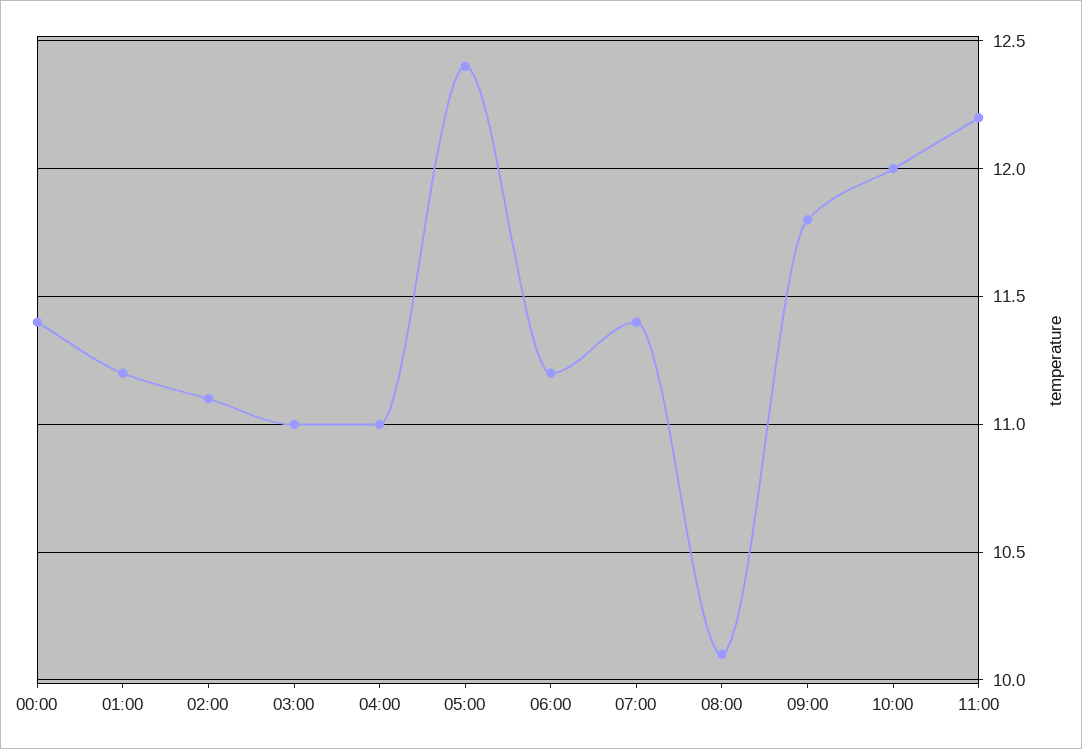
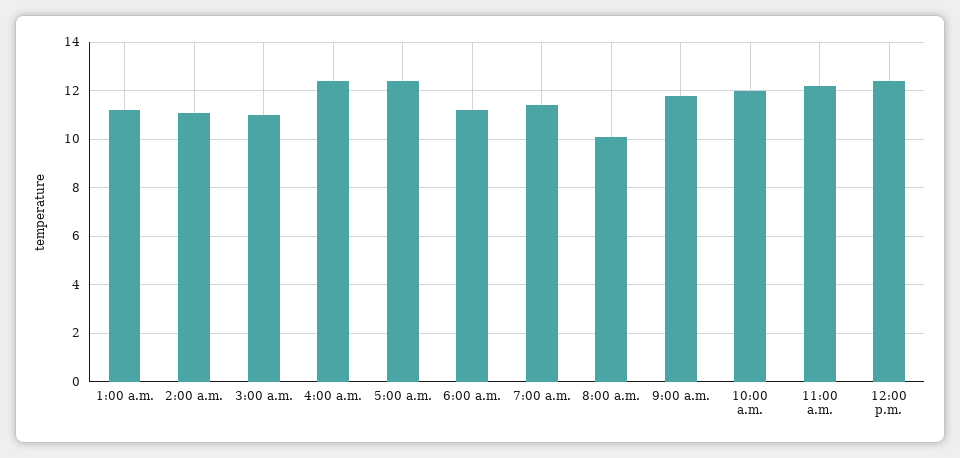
00:00: 11.4 -> none
04:00: 11 -> 12.5
12:00 p.m.: none -> 12.5

